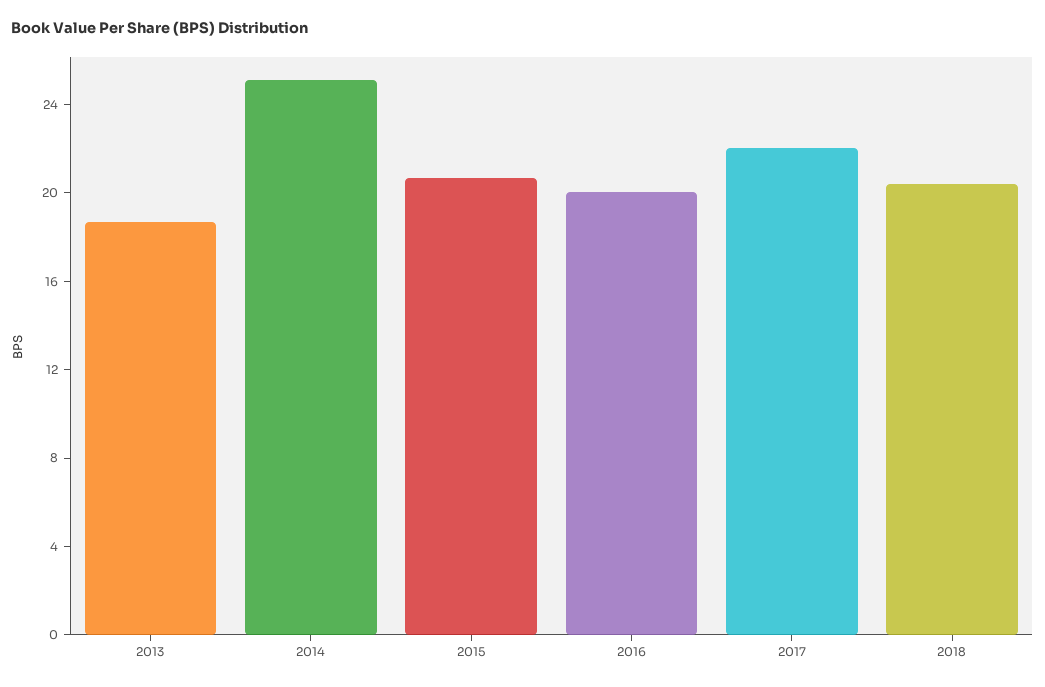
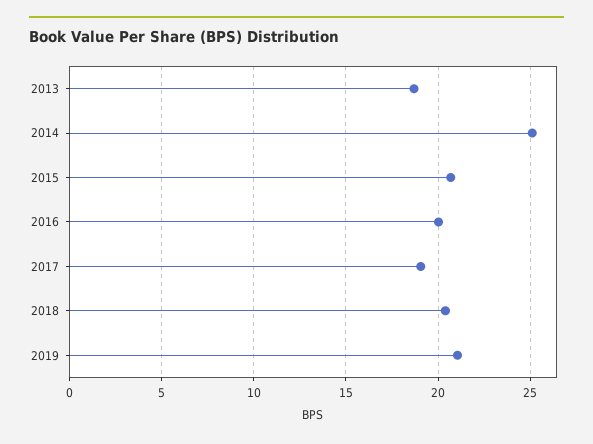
2017: 22 -> 19
2019: none -> 21

